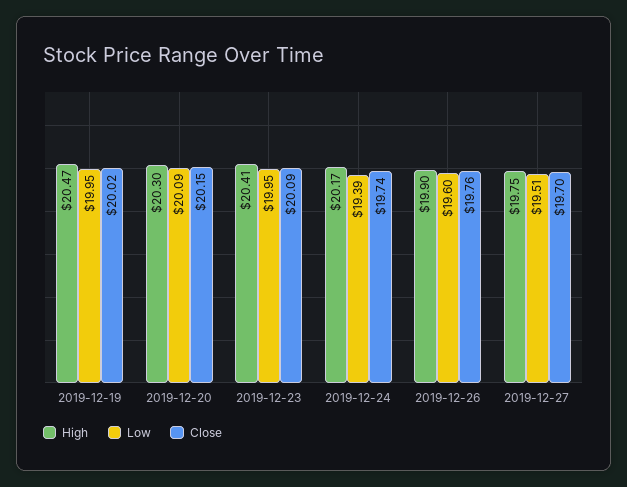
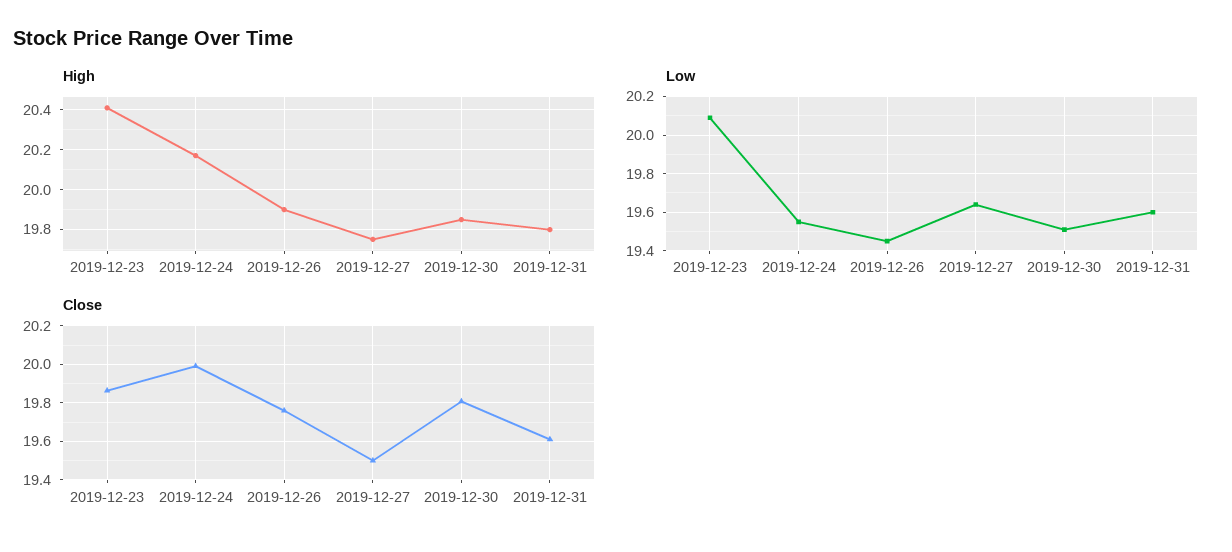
High, 2019-12-19: 20.47 -> none
Low, 2019-12-19: 19.95 -> none
Close, 2019-12-19: 20.02 -> none
High, 2019-12-20: 20.3 -> none
Low, 2019-12-20: 20.09 -> none
Close, 2019-12-20: 20.15 -> none
Low, 2019-12-23: 19.95 -> 20.1
Close, 2019-12-23: 20.09 -> 19.85
Low, 2019-12-24: 19.39 -> 19.55
Close, 2019-12-24: 19.74 -> 20
Low, 2019-12-26: 19.6 -> 19.45
Low, 2019-12-27: 19.51 -> 19.65
Close, 2019-12-27: 19.7 -> 19.5
High, 2019-12-30: none -> 19.85
High, 2019-12-31: none -> 19.8
Low, 2019-12-30: none -> 19.5
Low, 2019-12-31: none -> 19.6
Close, 2019-12-30: none -> 19.8
Close, 2019-12-31: none -> 19.6

